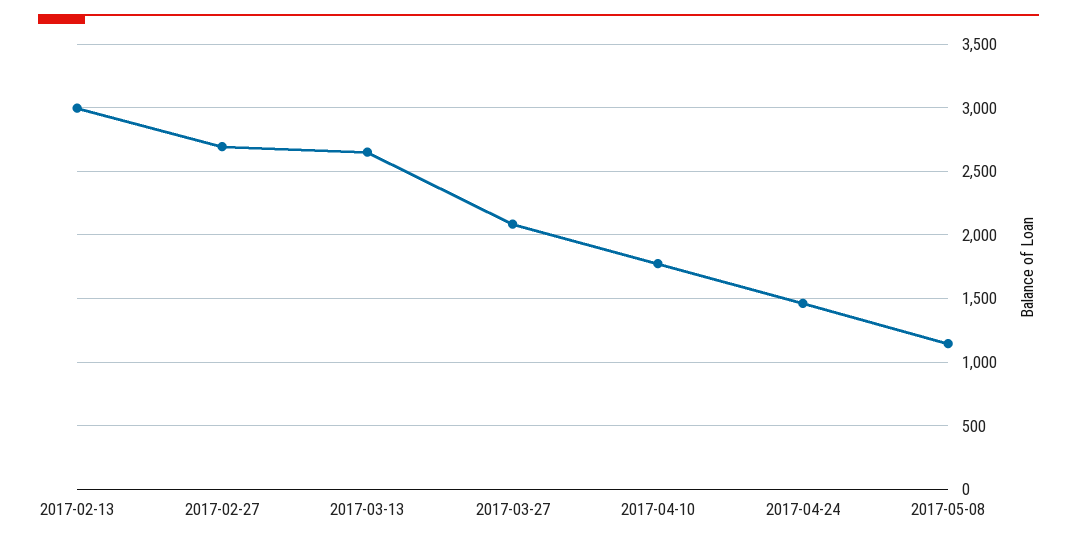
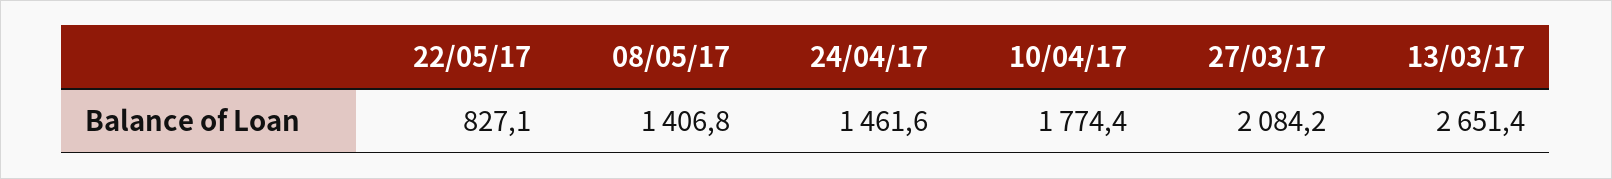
2017-02-13: 3000 -> none
2017-02-27: 2700 -> none
2017-05-08: 1150 -> 1406.8
22/05/17: none -> 827.1

